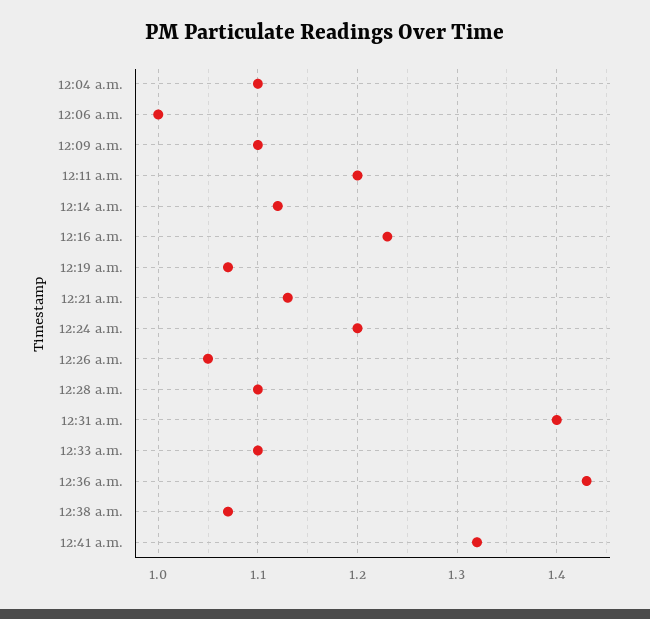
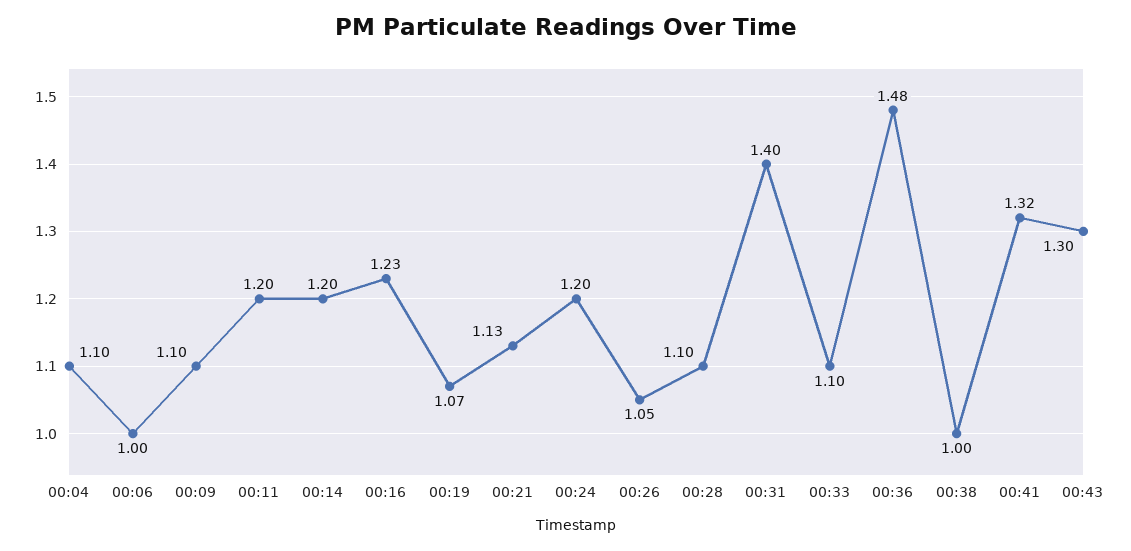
12:14 a.m.: 1.12 -> 1.2
12:36 a.m.: 1.43 -> 1.48
12:38 a.m.: 1.07 -> 1
00:43: none -> 1.3

